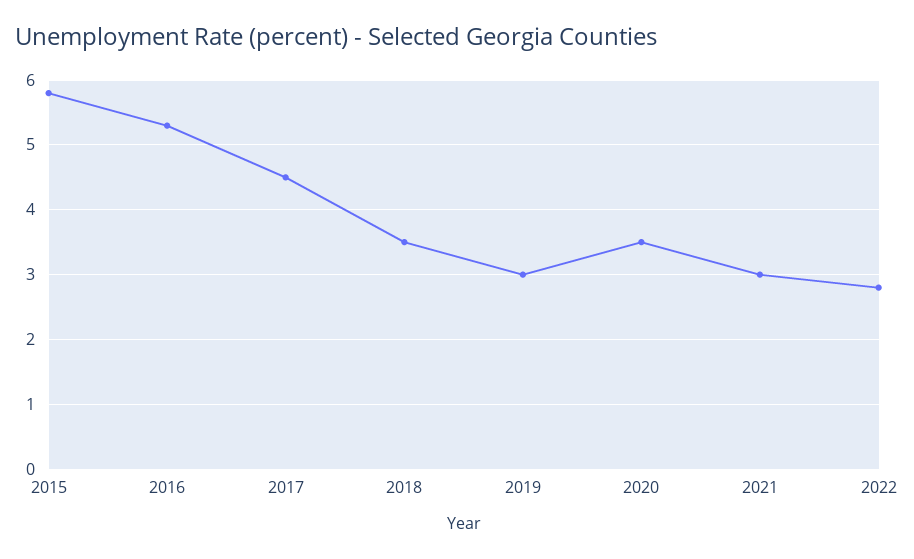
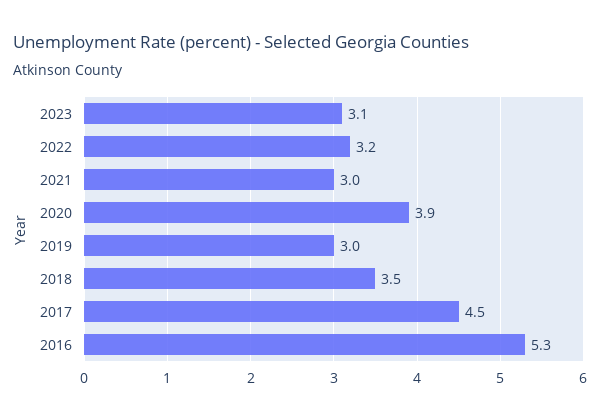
2015: 5.8 -> none
2020: 3.5 -> 3.9
2022: 2.8 -> 3.2
2023: none -> 3.1

